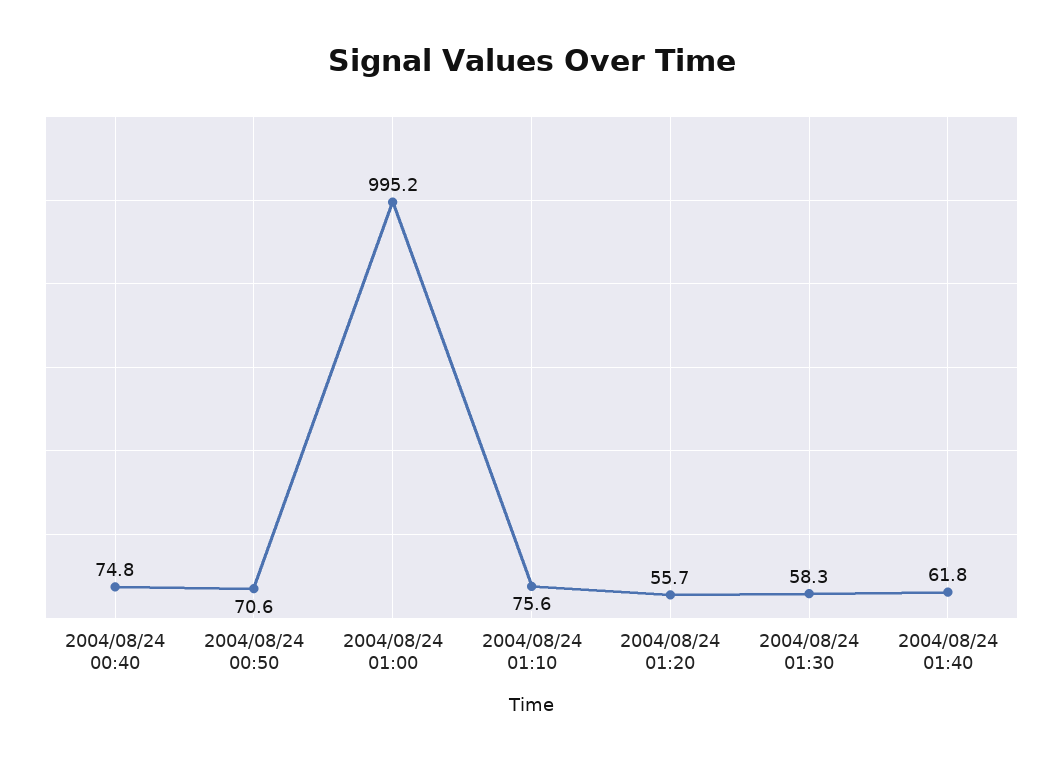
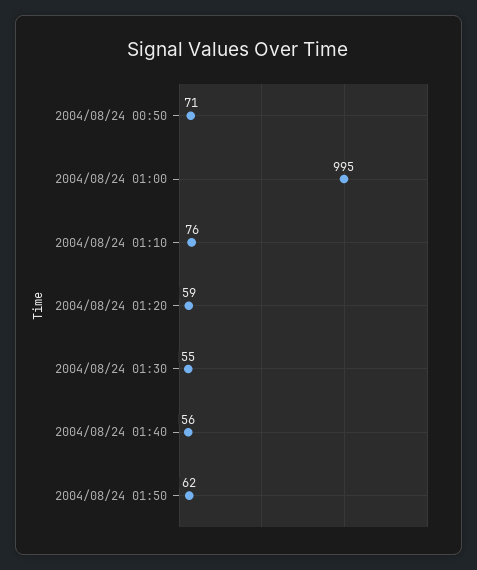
2004/08/24 00:40: 74.8 -> none
2004/08/24 01:20: 55.7 -> 59
2004/08/24 01:30: 58.3 -> 55
2004/08/24 01:40: 61.8 -> 56
2004/08/24 01:50: none -> 62

